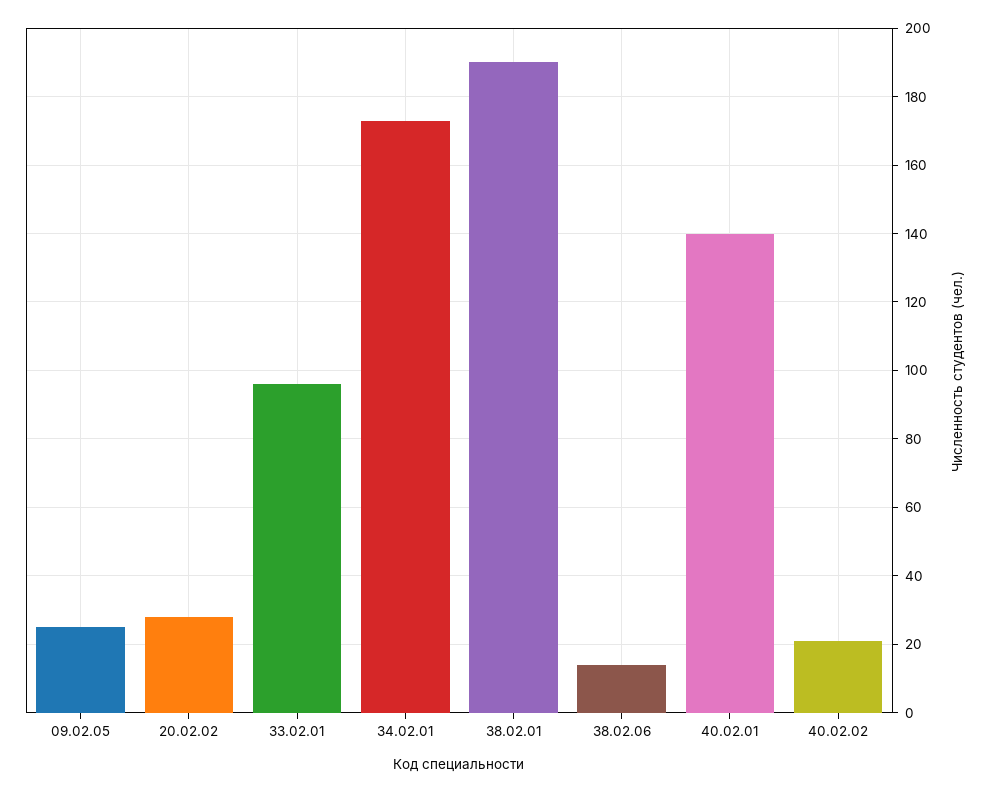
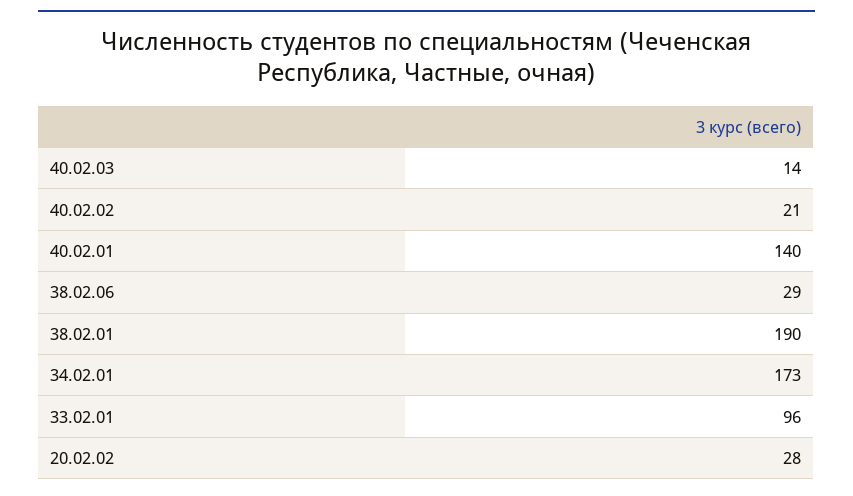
09.02.05: 25 -> none
38.02.06: 15 -> 29
40.02.03: none -> 14

